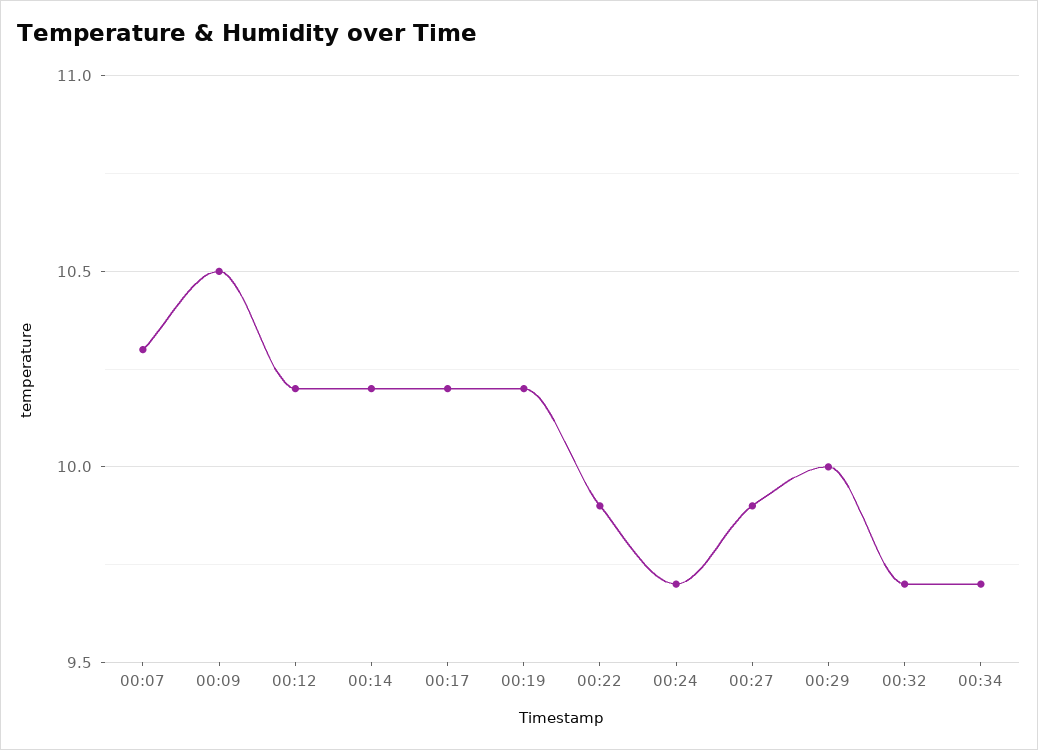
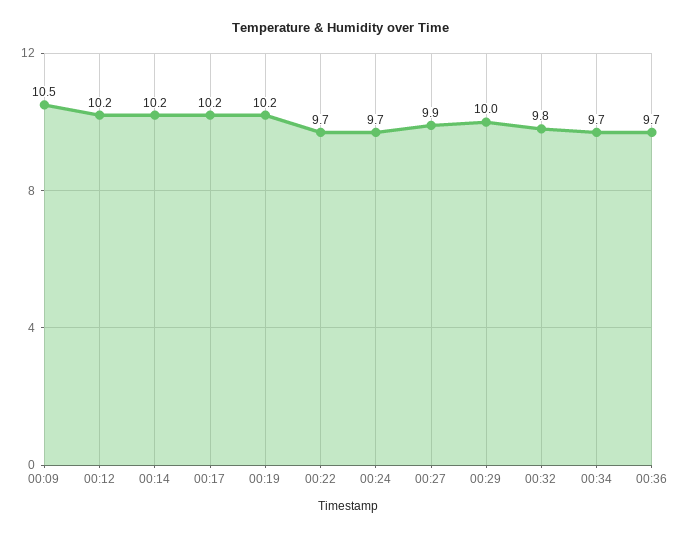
00:07: 10.3 -> none
00:22: 9.9 -> 9.7
00:32: 9.7 -> 9.8
00:36: none -> 9.7

